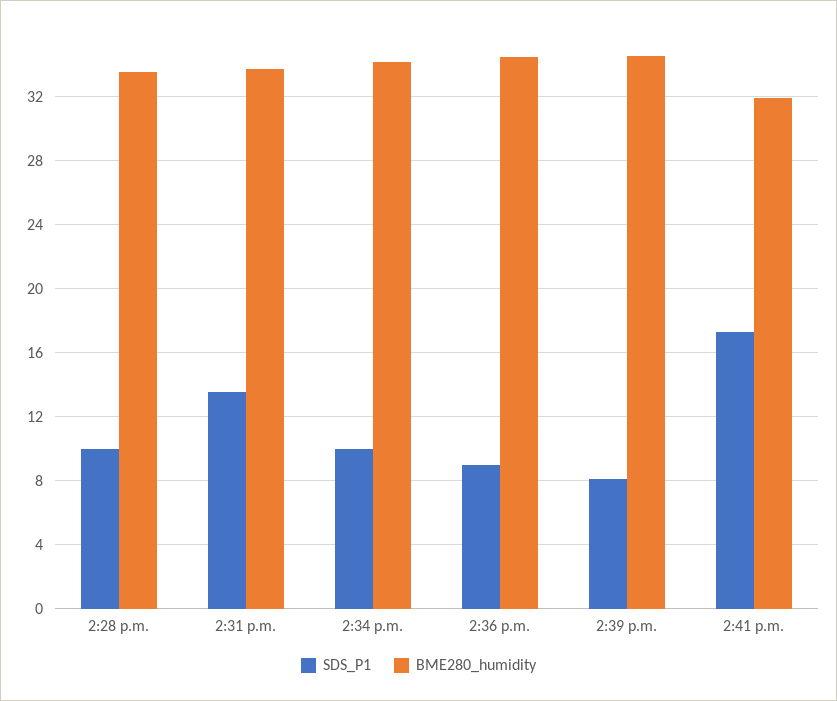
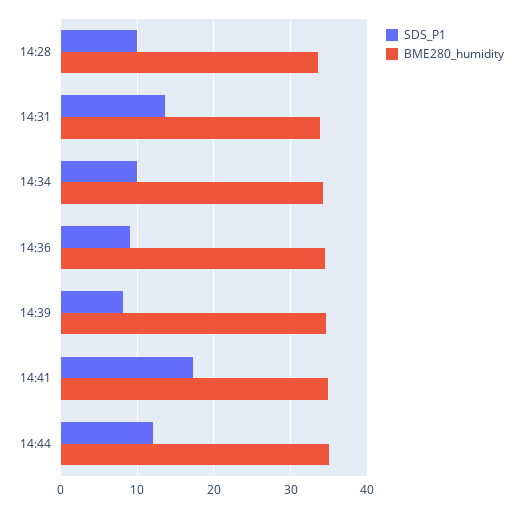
BME280_humidity, 2:41 p.m.: 32 -> 35
SDS_P1, 14:44: none -> 12
BME280_humidity, 14:44: none -> 35

